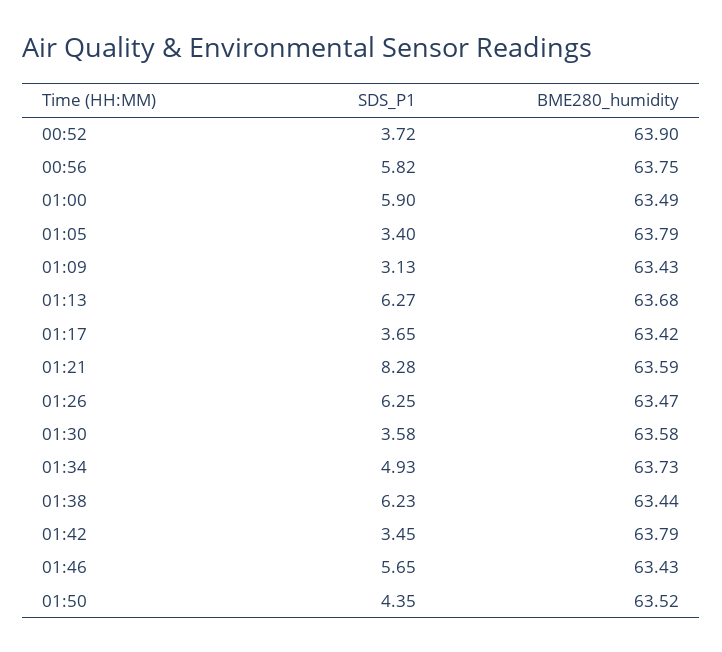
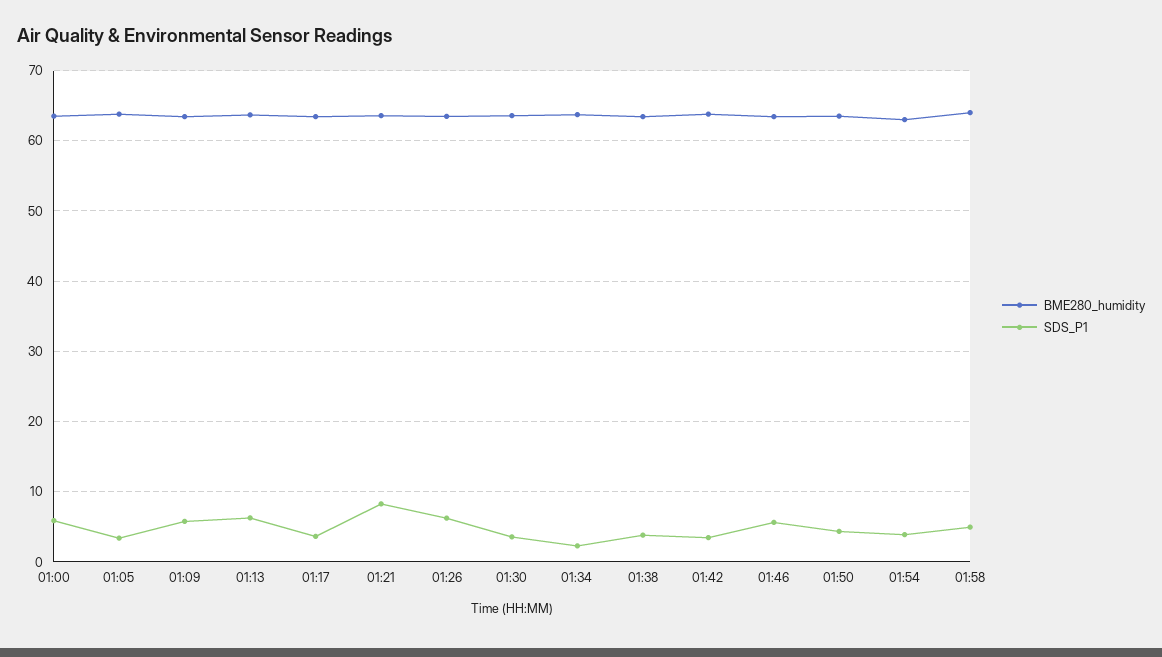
SDS_P1, 00:52: 3.72 -> none
BME280_humidity, 00:52: 63.9 -> none
SDS_P1, 00:56: 5.82 -> none
BME280_humidity, 00:56: 63.75 -> none
SDS_P1, 01:09: 3.13 -> 6
SDS_P1, 01:34: 4.93 -> 2
SDS_P1, 01:38: 6.23 -> 4
BME280_humidity, 01:54: none -> 63
SDS_P1, 01:54: none -> 4
BME280_humidity, 01:58: none -> 64
SDS_P1, 01:58: none -> 5

